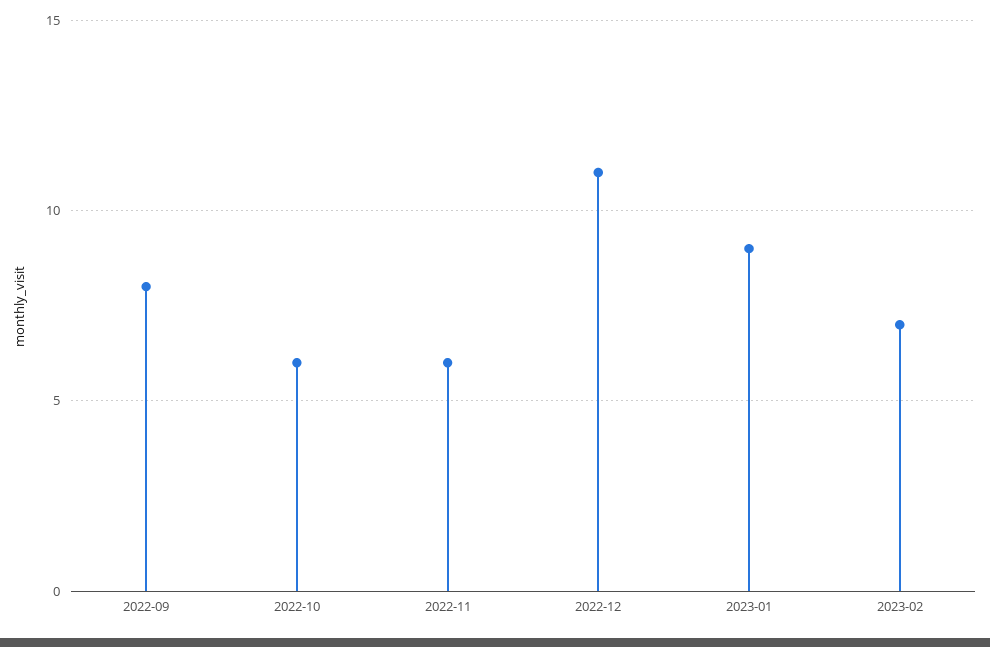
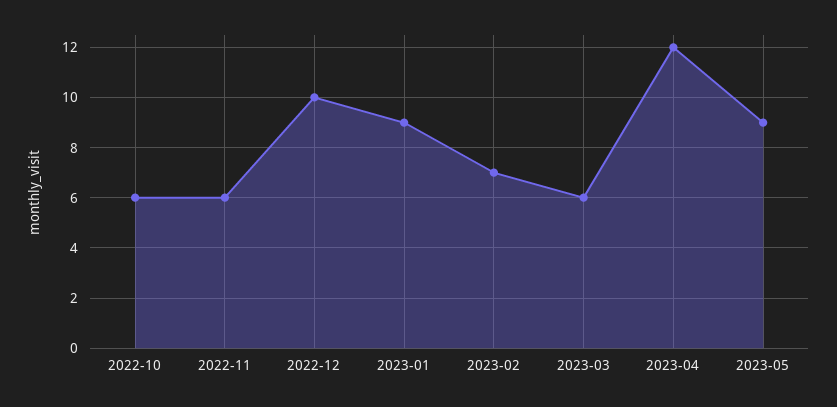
2022-09: 8 -> none
2022-12: 11 -> 10
2023-03: none -> 6
2023-04: none -> 12
2023-05: none -> 9

